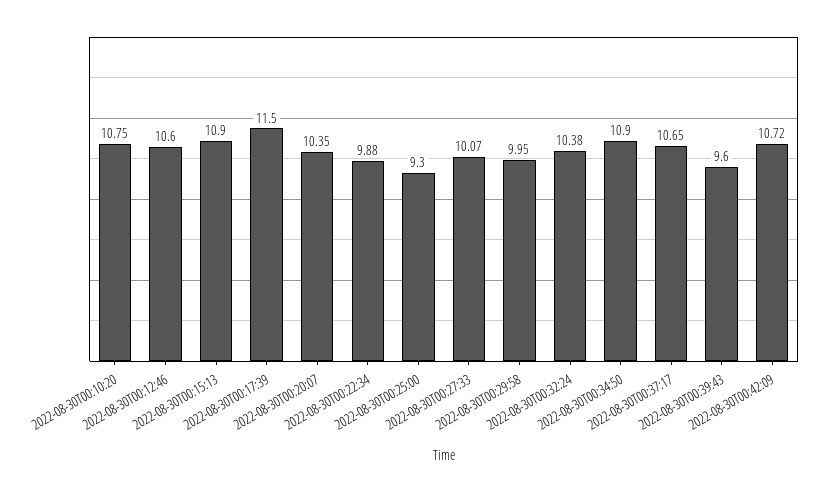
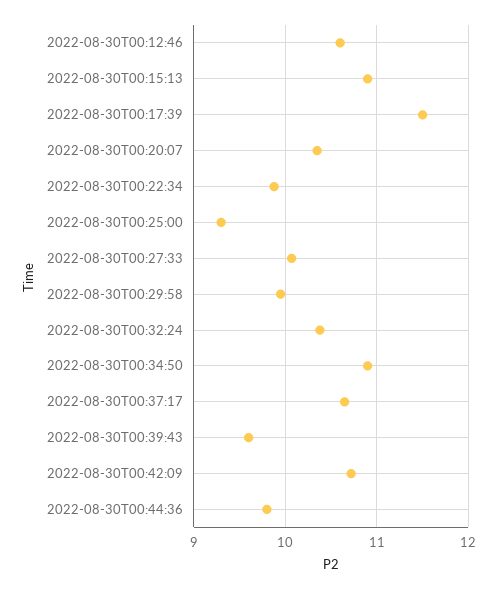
2022-08-30T00:10:20: 10.75 -> none
2022-08-30T00:44:36: none -> 9.8

